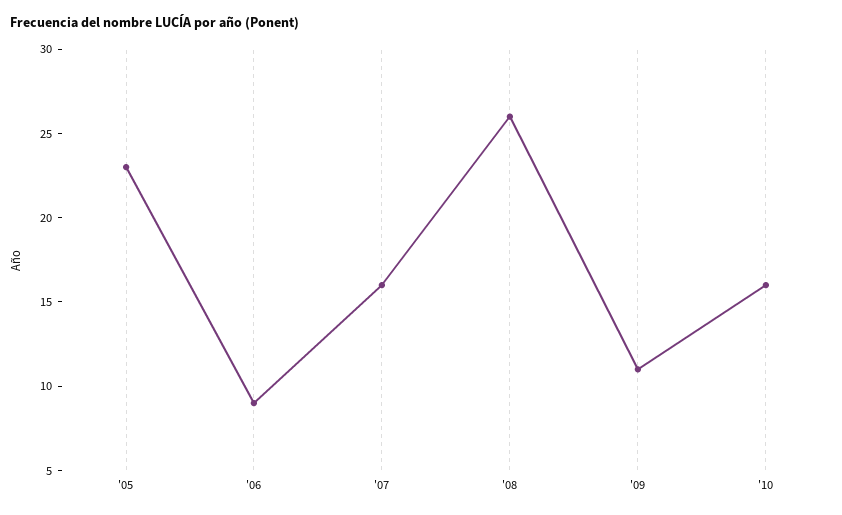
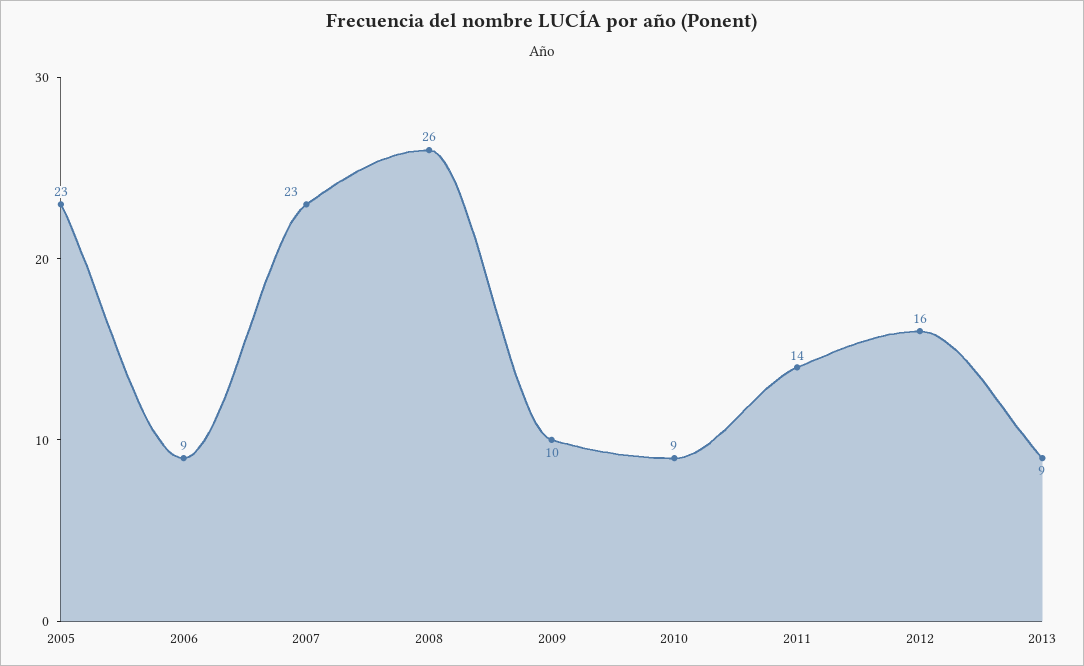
'07: 16 -> 23
'09: 11 -> 10
'10: 16 -> 9
2011: none -> 14
2012: none -> 16
2013: none -> 9

